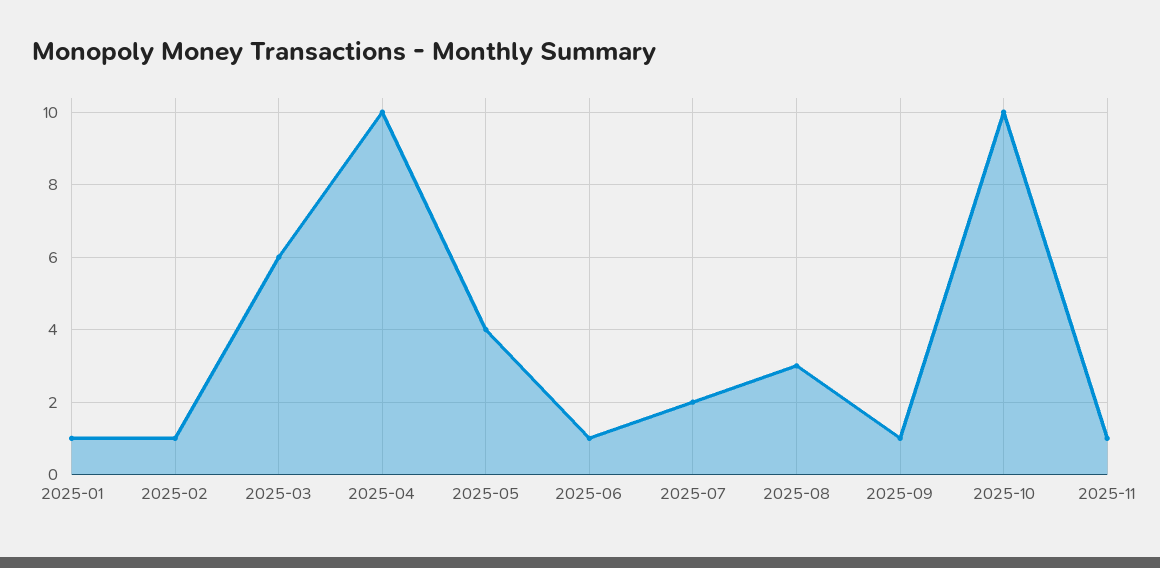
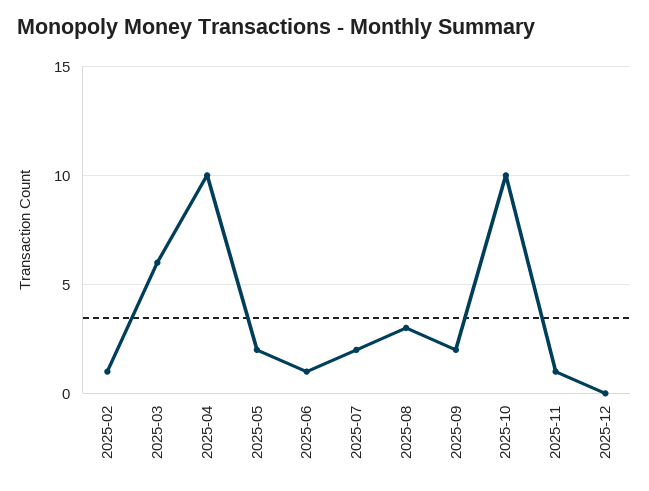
2025-01: 1 -> none
2025-05: 4 -> 2
2025-09: 1 -> 2
2025-12: none -> 0

